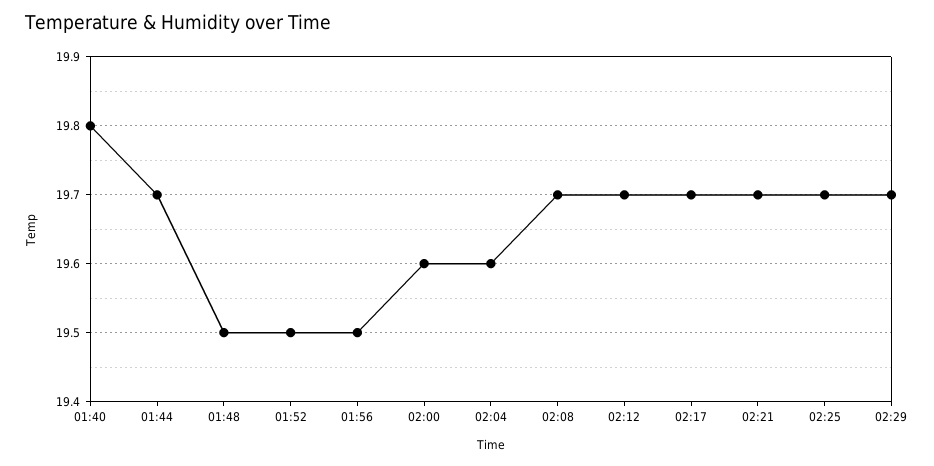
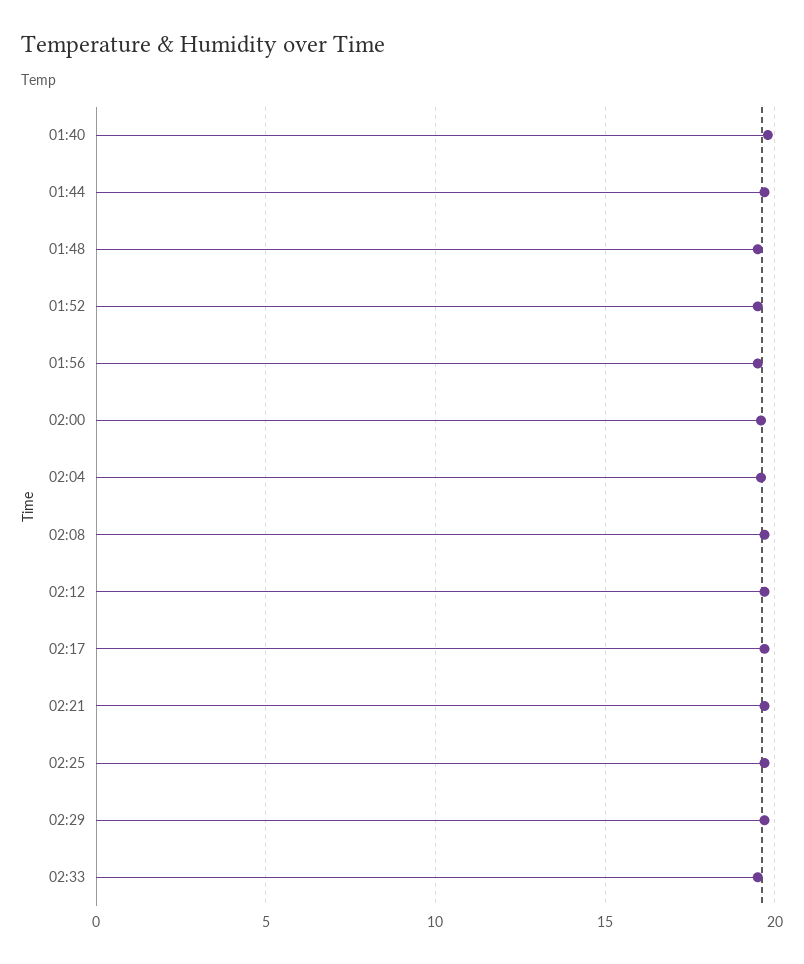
02:33: none -> 19.5

